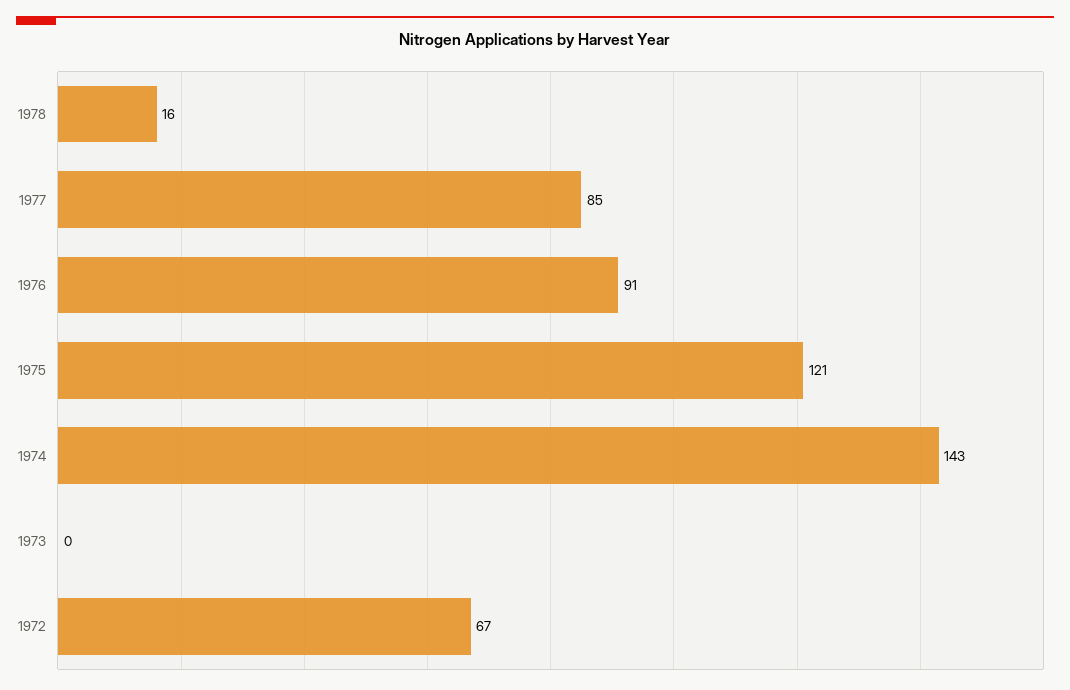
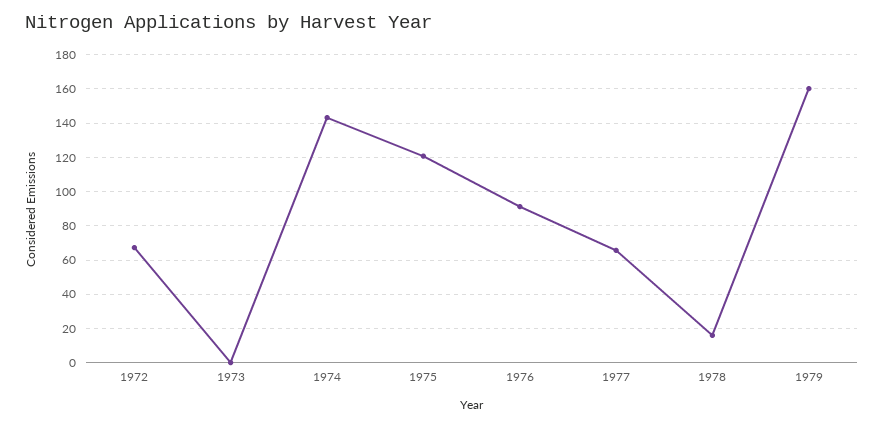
1977: 85 -> 65
1979: none -> 160

